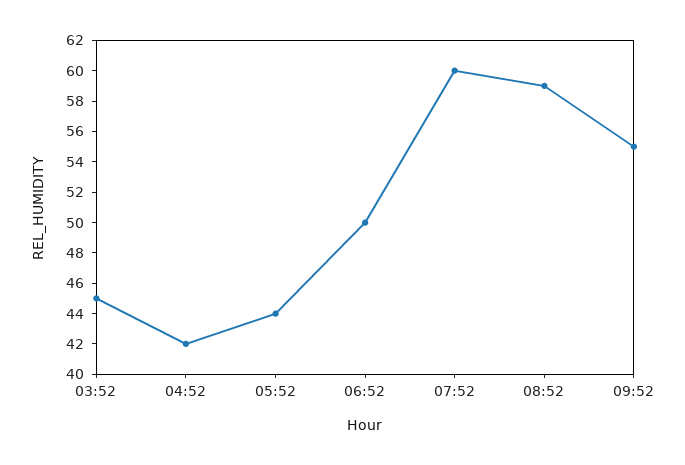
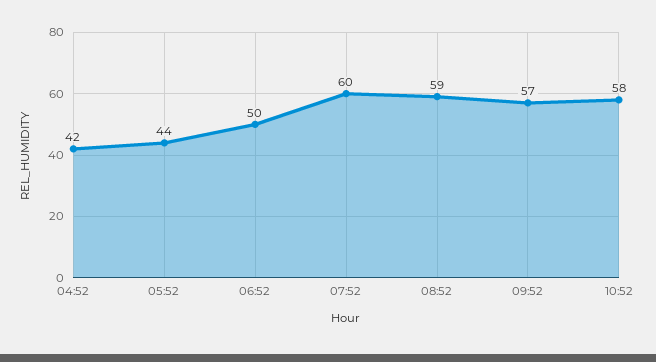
03:52: 45 -> none
09:52: 55 -> 57
10:52: none -> 58

